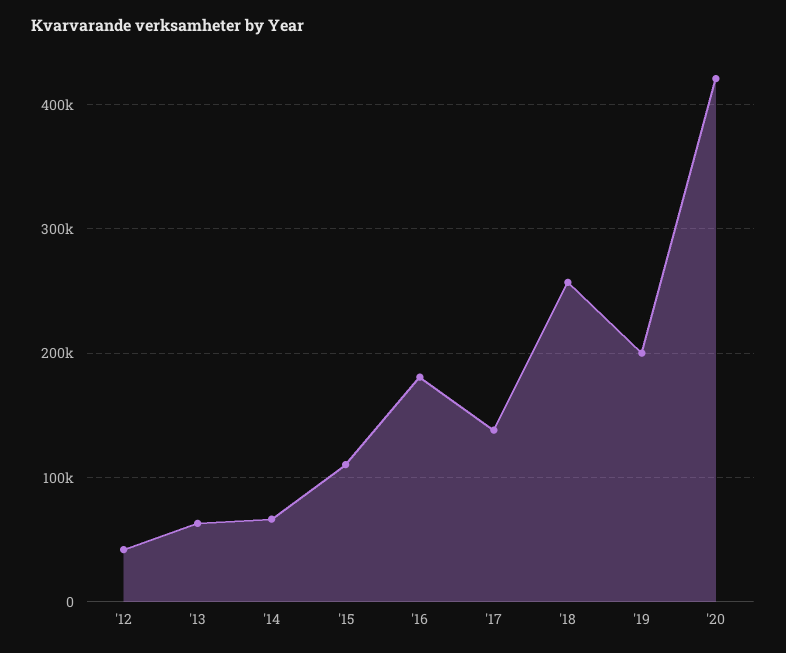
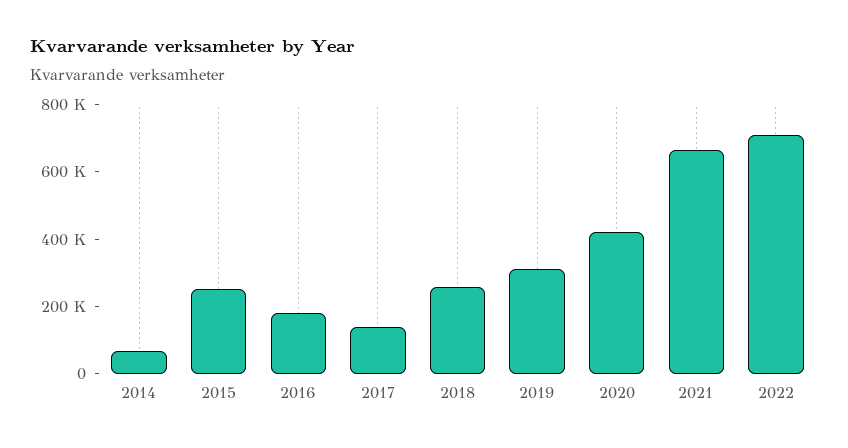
'12: 40000 -> none
'13: 60000 -> none
'15: 110000 -> 250000
'19: 200000 -> 300000
2021: none -> 650000
2022: none -> 700000

